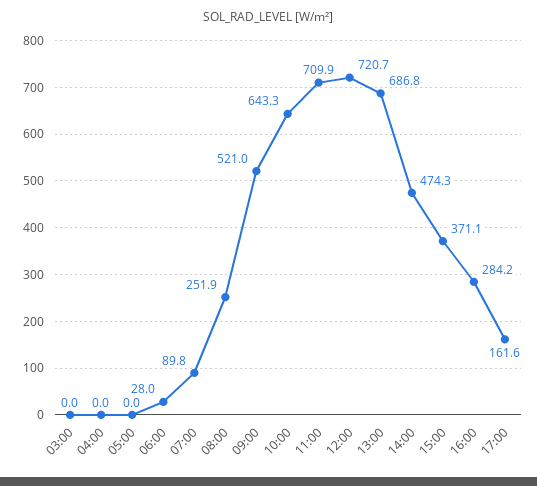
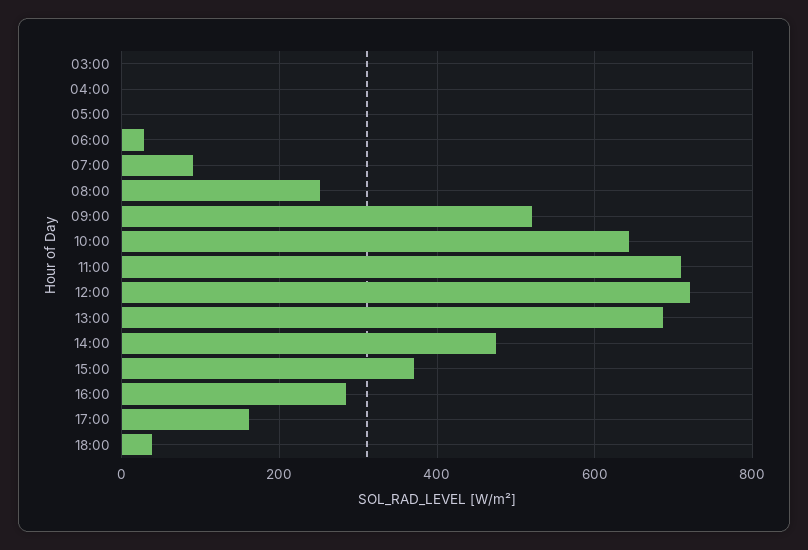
18:00: none -> 40

